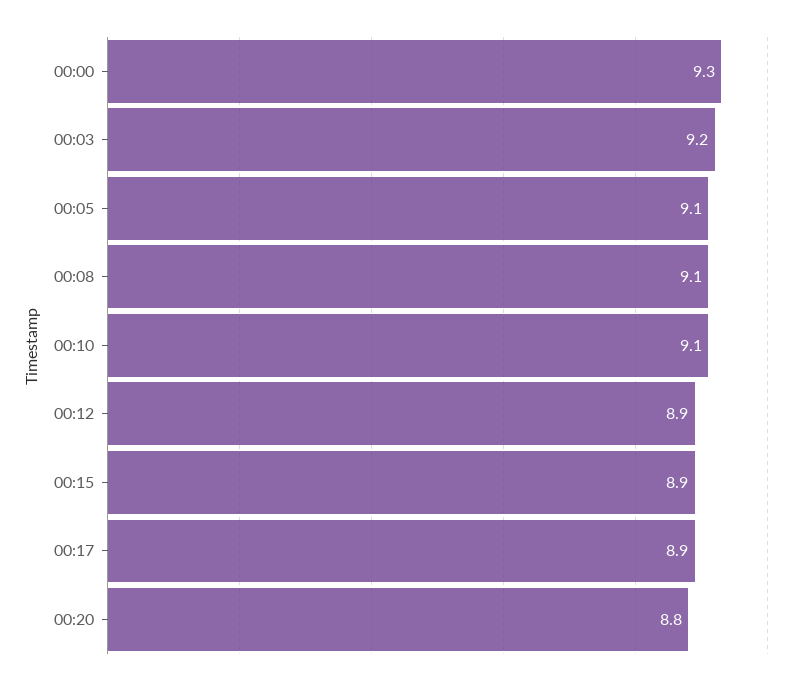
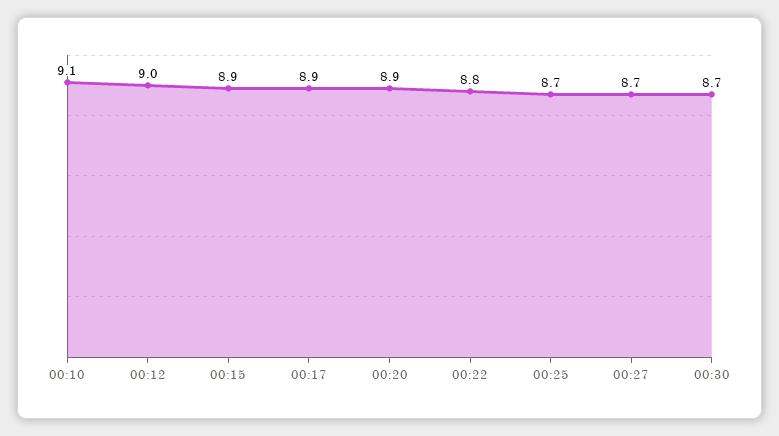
00:00: 9.3 -> none
00:03: 9.2 -> none
00:05: 9.1 -> none
00:08: 9.1 -> none
00:12: 8.9 -> 9
00:20: 8.8 -> 8.9
00:22: none -> 8.8
00:25: none -> 8.7
00:27: none -> 8.7
00:30: none -> 8.7

